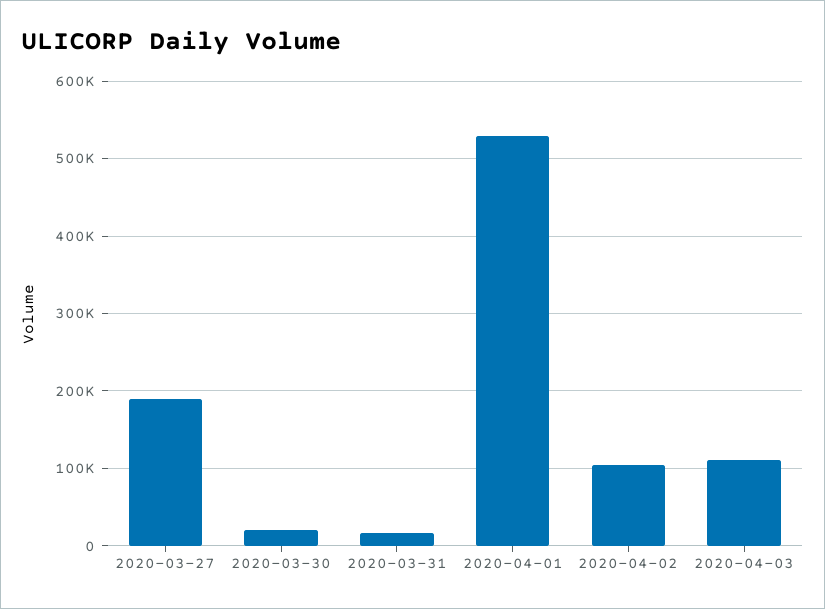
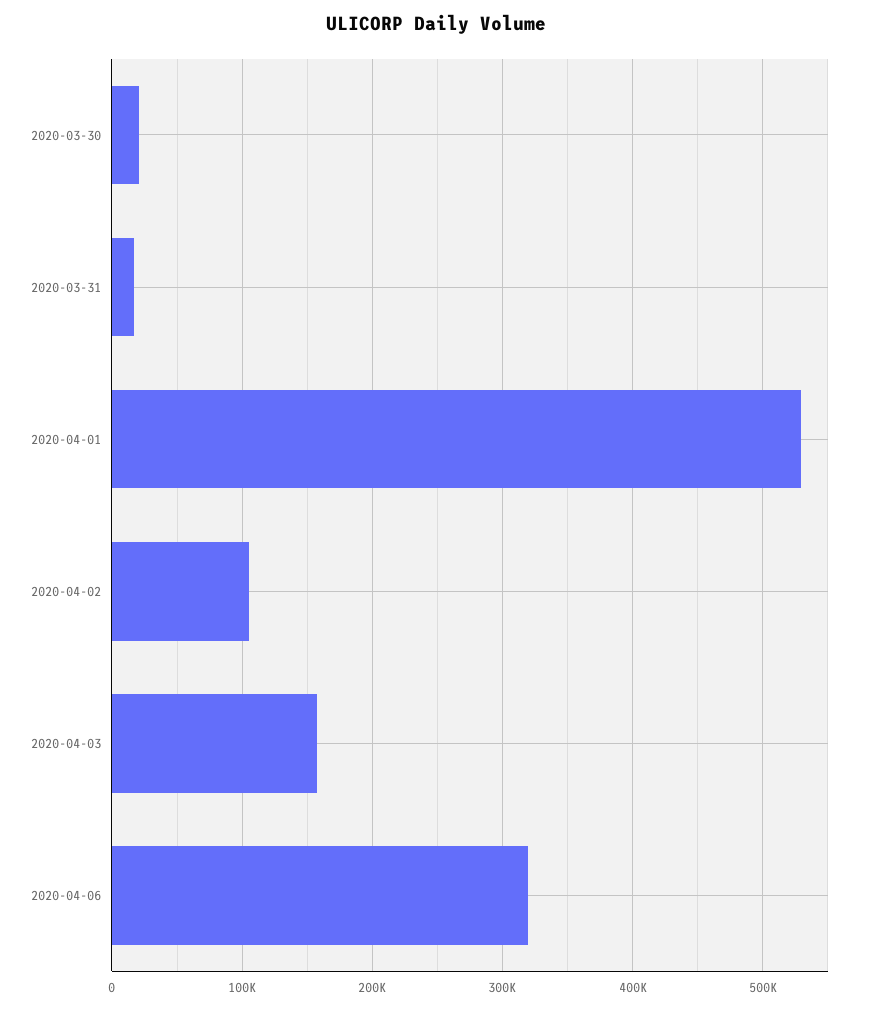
2020-03-27: 190000 -> none
2020-04-03: 110000 -> 160000
2020-04-06: none -> 320000

